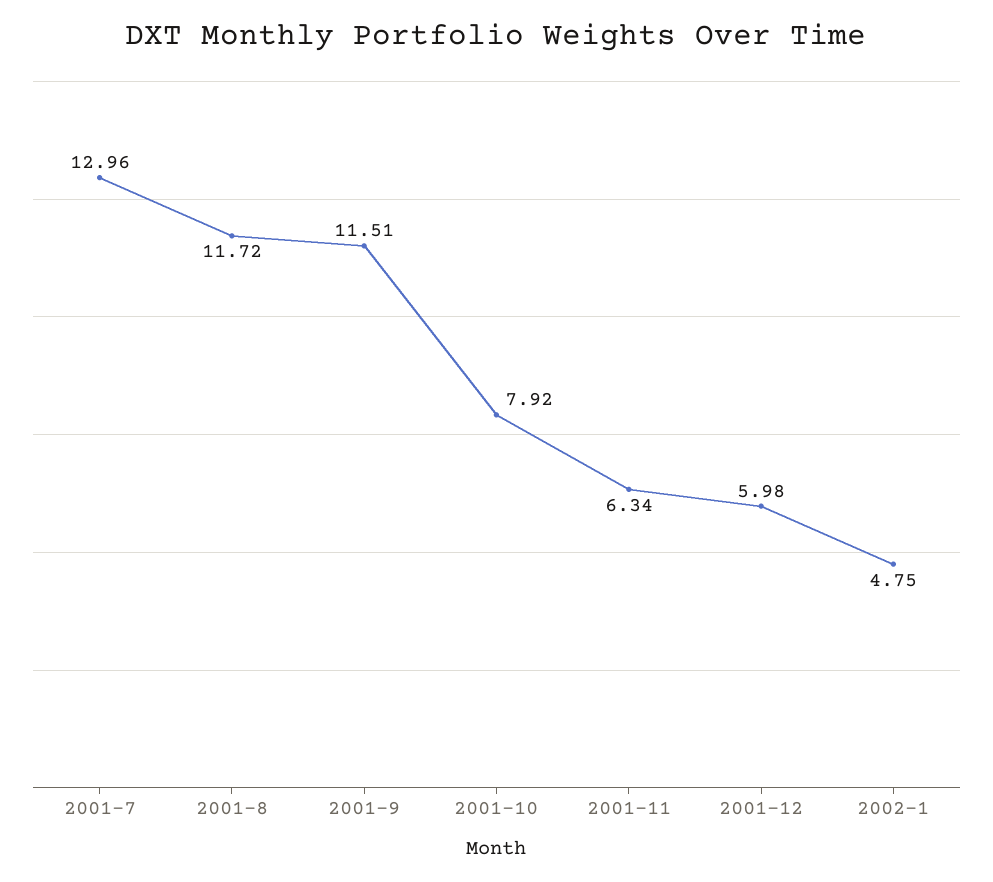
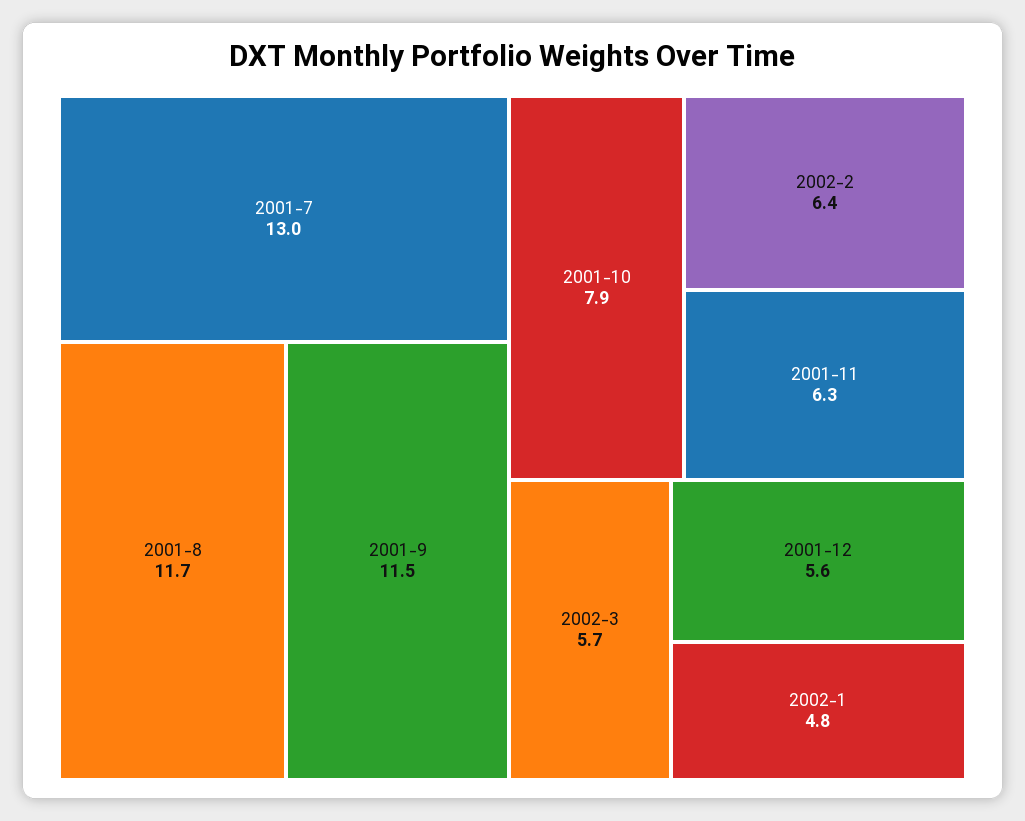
2001-12: 5.98 -> 5.6
2002-2: none -> 6.4
2002-3: none -> 5.7

